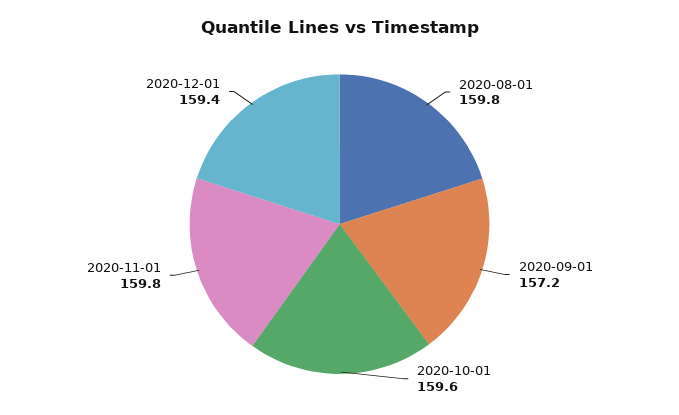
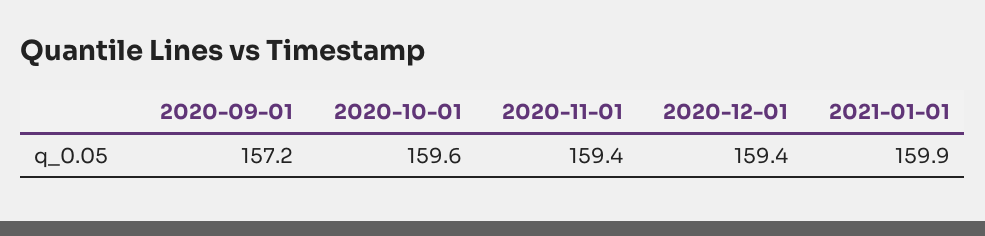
2020-08-01: 159.8 -> none
2020-11-01: 159.8 -> 159.4
2021-01-01: none -> 159.9

